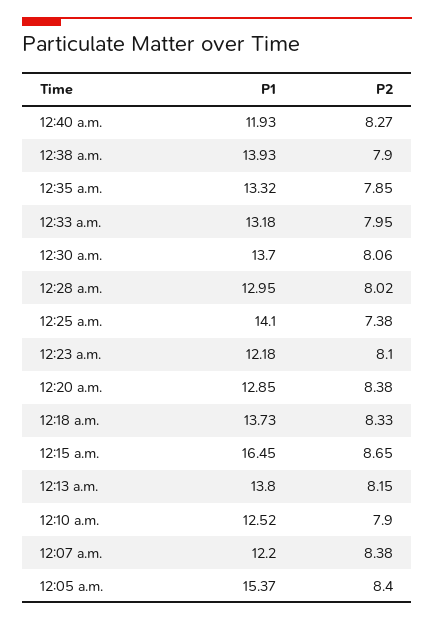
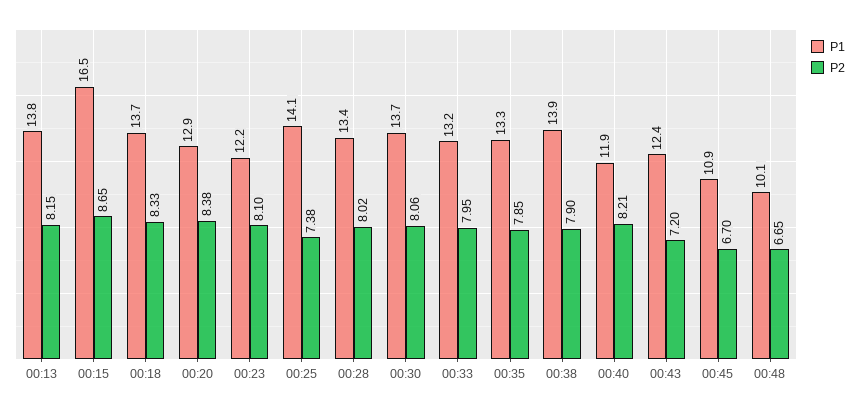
P2, 12:40 a.m.: 8.27 -> 8.21
P1, 12:28 a.m.: 12.95 -> 13.4
P1, 12:10 a.m.: 12.52 -> none
P2, 12:10 a.m.: 7.9 -> none
P1, 12:07 a.m.: 12.2 -> none
P2, 12:07 a.m.: 8.38 -> none
P1, 12:05 a.m.: 15.37 -> none
P2, 12:05 a.m.: 8.4 -> none
P1, 00:43: none -> 12.4
P2, 00:43: none -> 7.2
P1, 00:45: none -> 10.9
P2, 00:45: none -> 6.7
P1, 00:48: none -> 10.1
P2, 00:48: none -> 6.65

